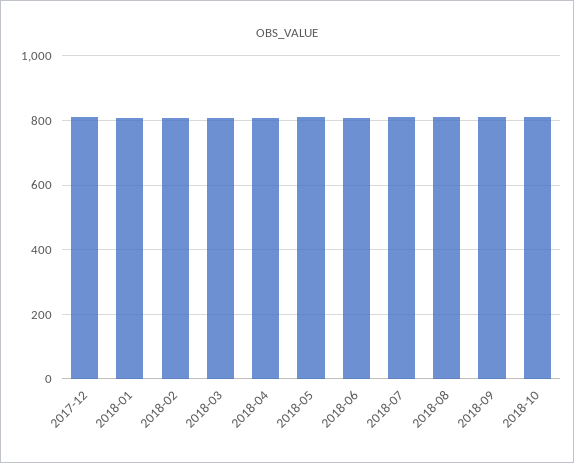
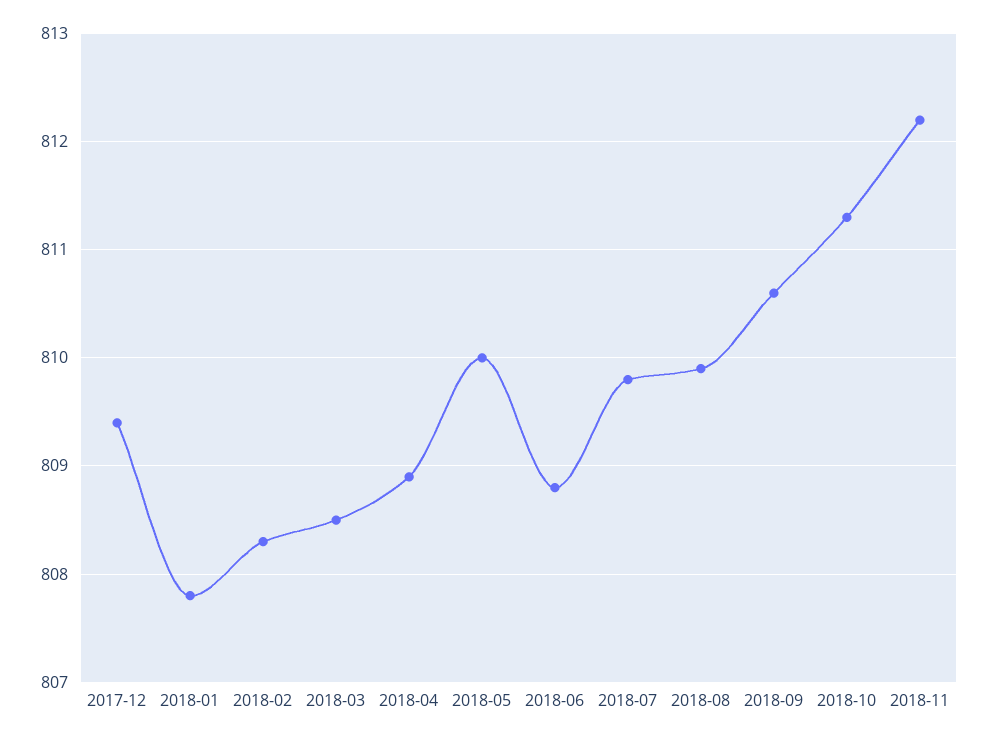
2018-11: none -> 812.2

